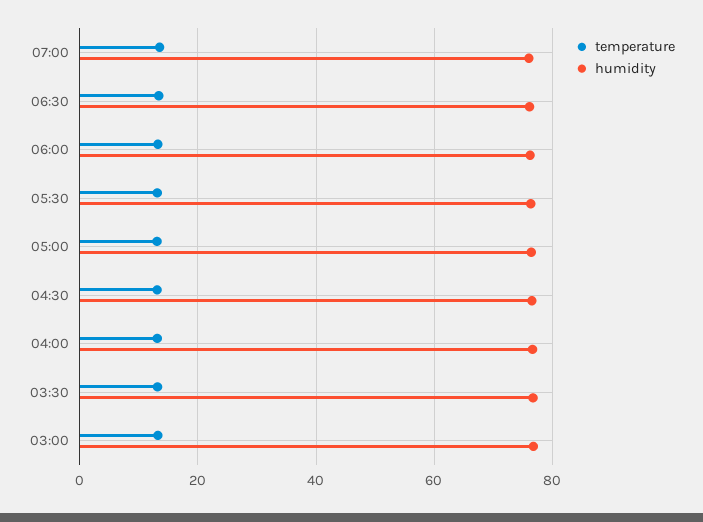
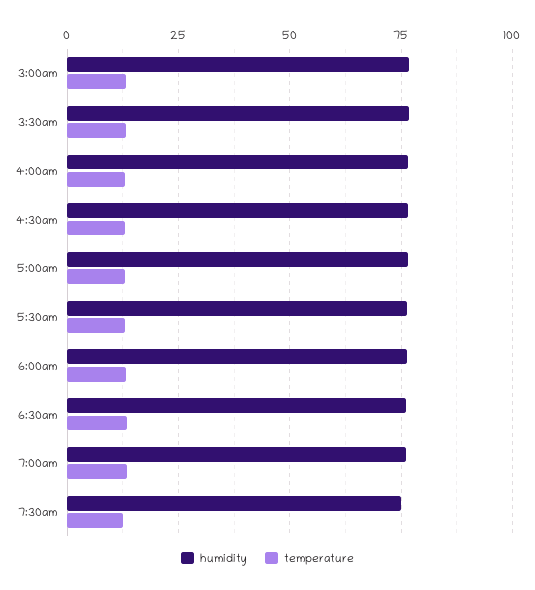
humidity, 7:30am: none -> 75
temperature, 7:30am: none -> 12.5

